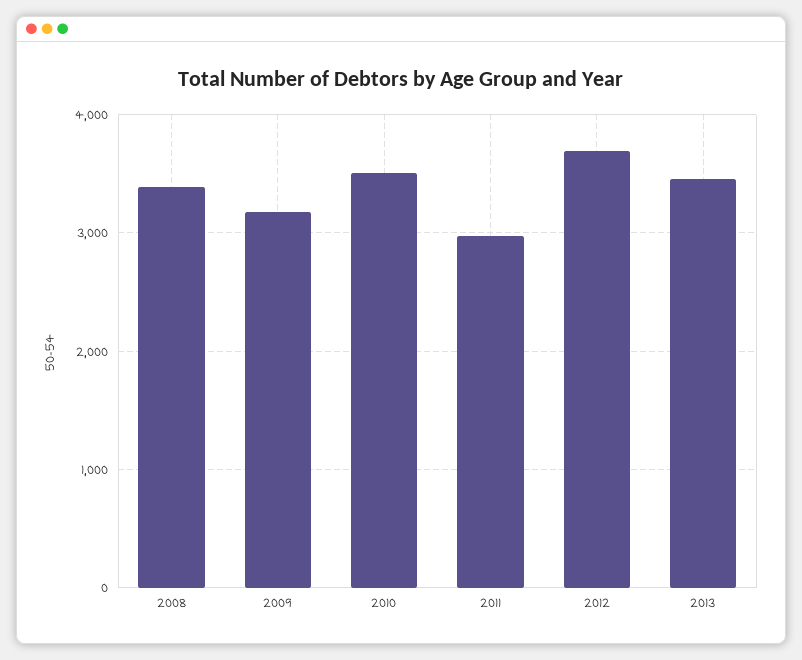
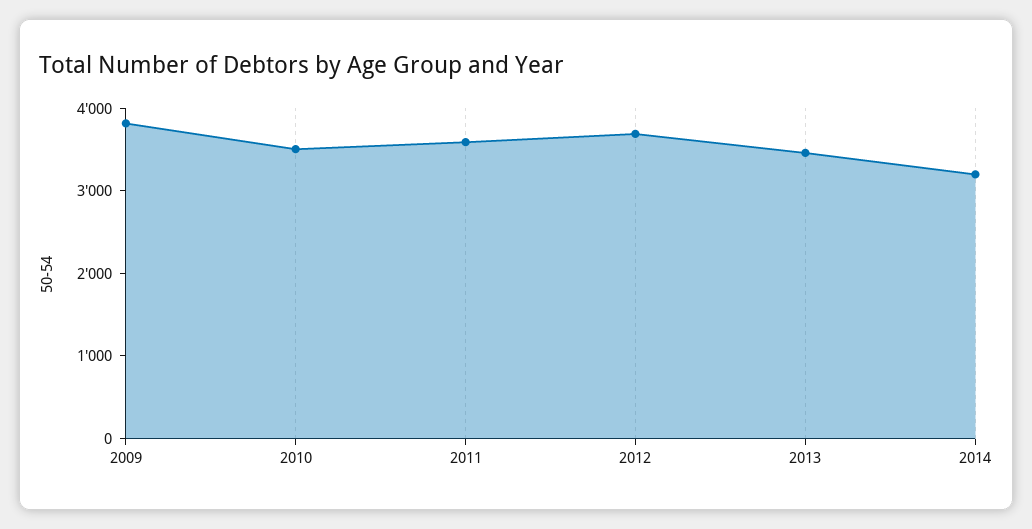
2008: 3400 -> none
2009: 3200 -> 3800
2011: 3000 -> 3600
2014: none -> 3200

